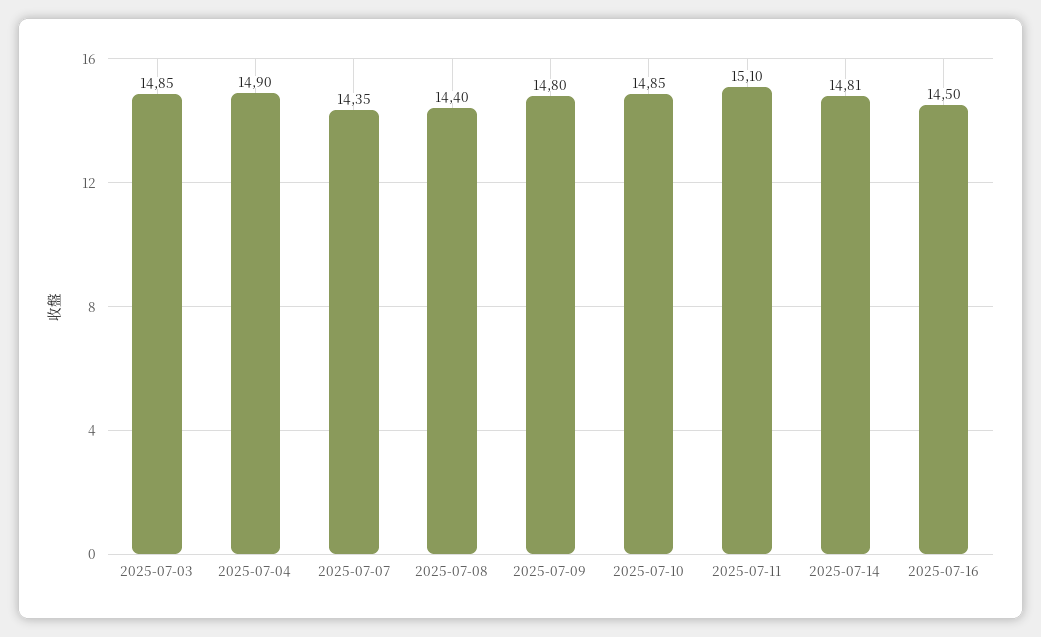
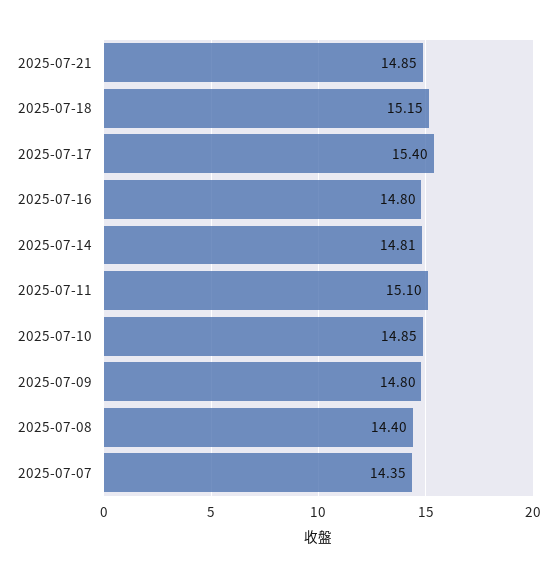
2025-07-03: 14.85 -> none
2025-07-04: 14.9 -> none
2025-07-16: 14.5 -> 14.8
2025-07-21: none -> 14.85
2025-07-18: none -> 15.15
2025-07-17: none -> 15.4

